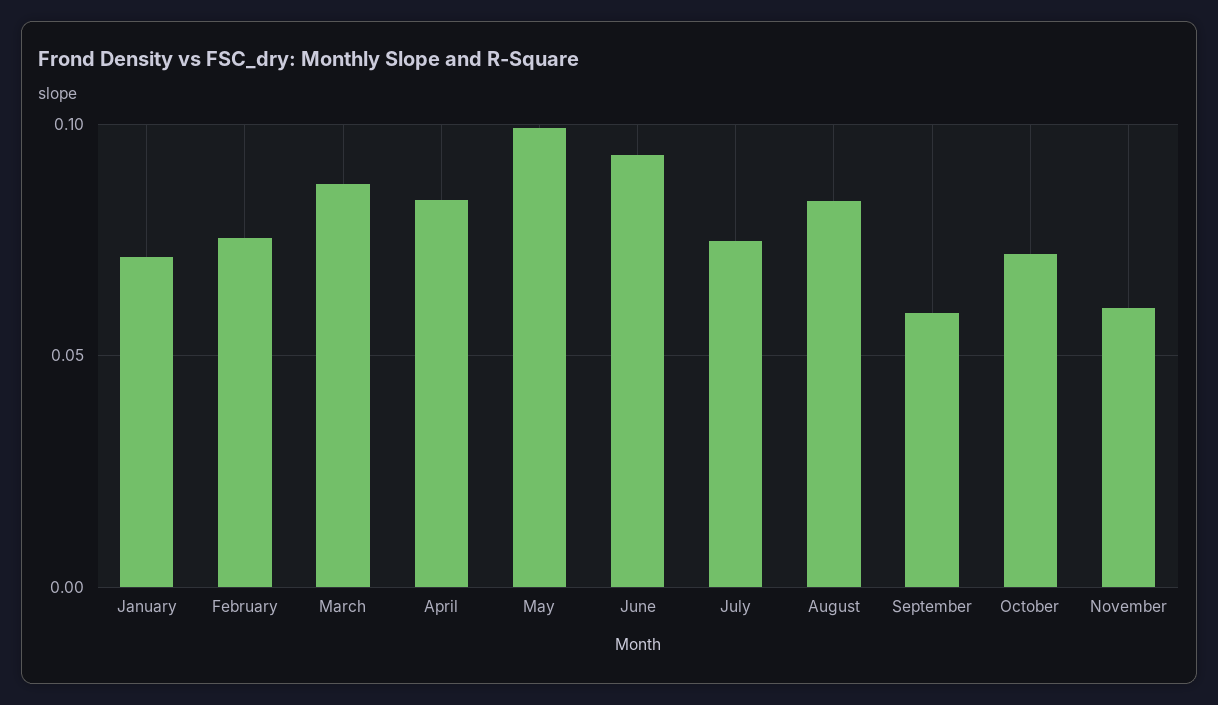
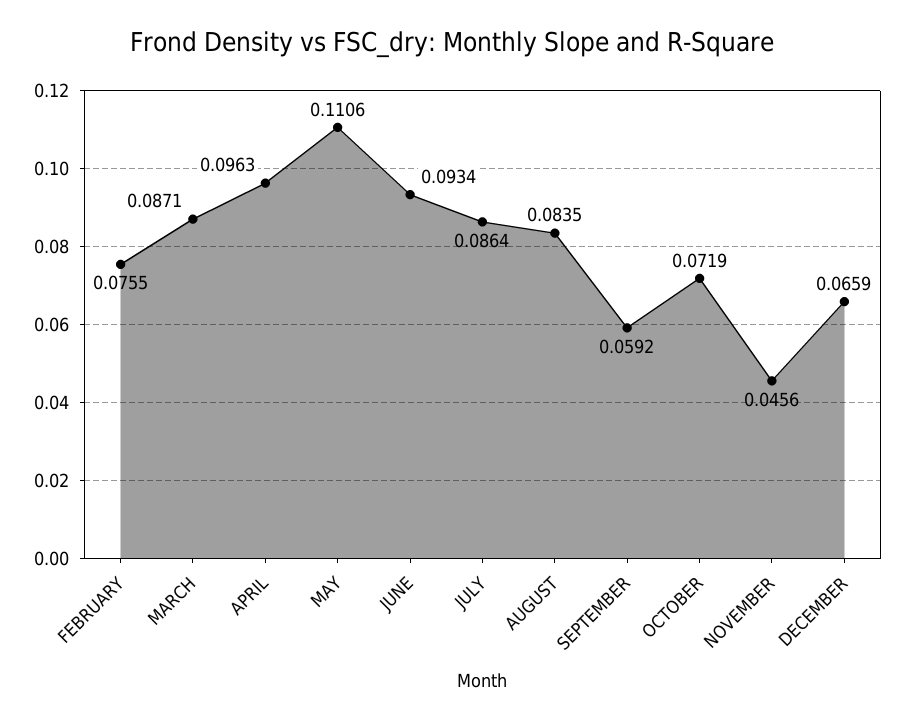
January: 0.07 -> none
April: 0.085 -> 0.0963
May: 0.1 -> 0.1106
July: 0.075 -> 0.0864
November: 0.06 -> 0.0456
DECEMBER: none -> 0.0659

